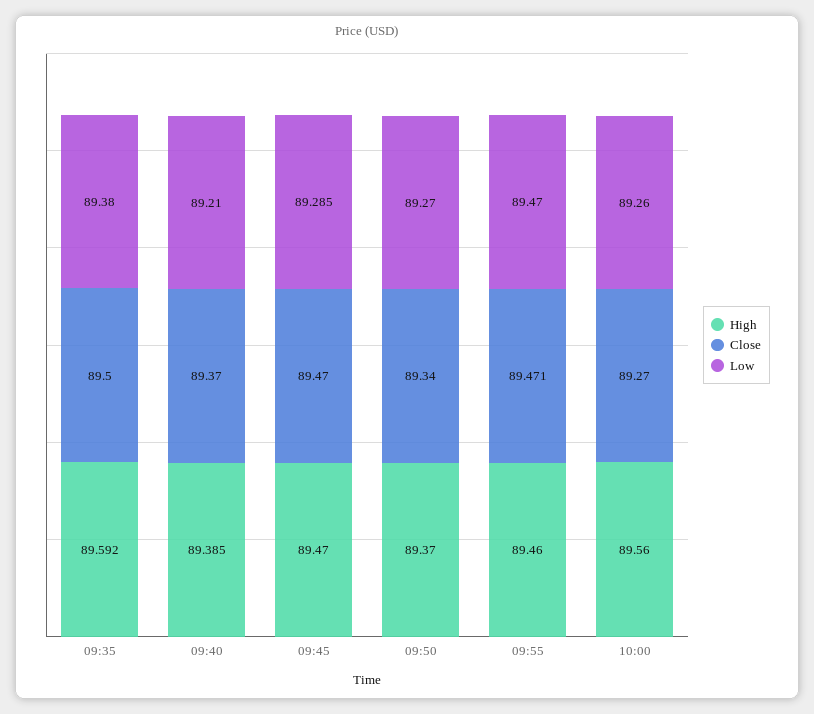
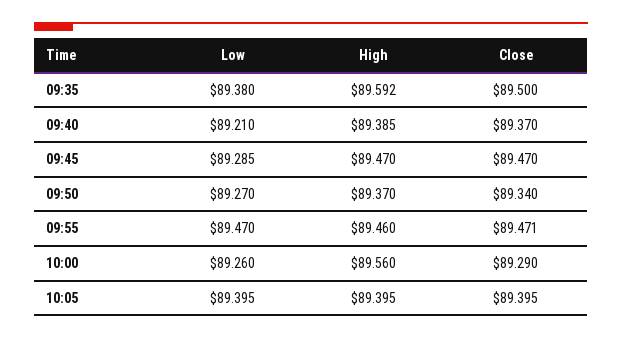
Close, 10:00: 89.27 -> 89.29
Low, 10:05: none -> 89.395
High, 10:05: none -> 89.395
Close, 10:05: none -> 89.395

